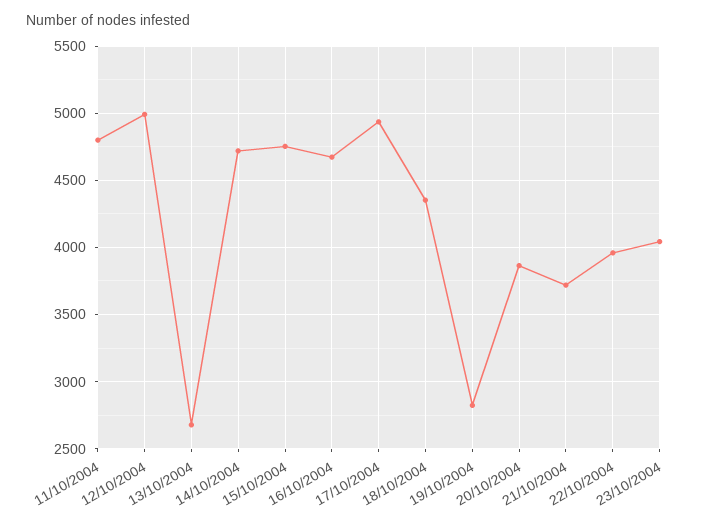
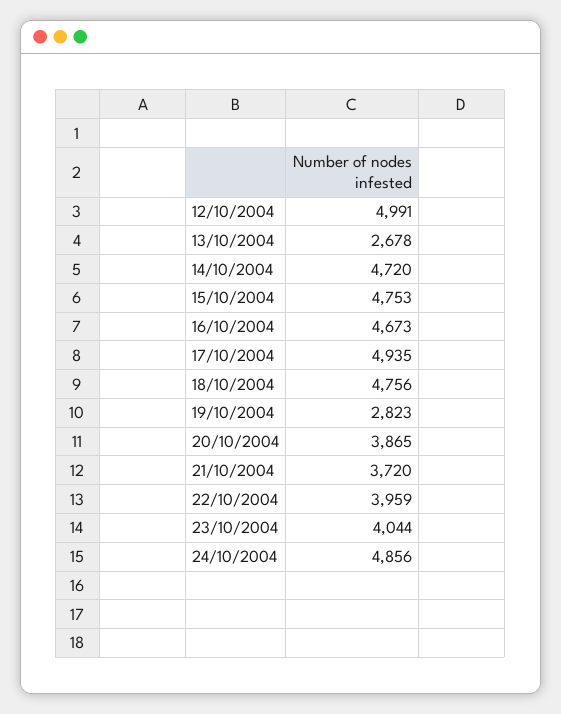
11/10/2004: 4800 -> none
18/10/2004: 4350 -> 4756
24/10/2004: none -> 4856

